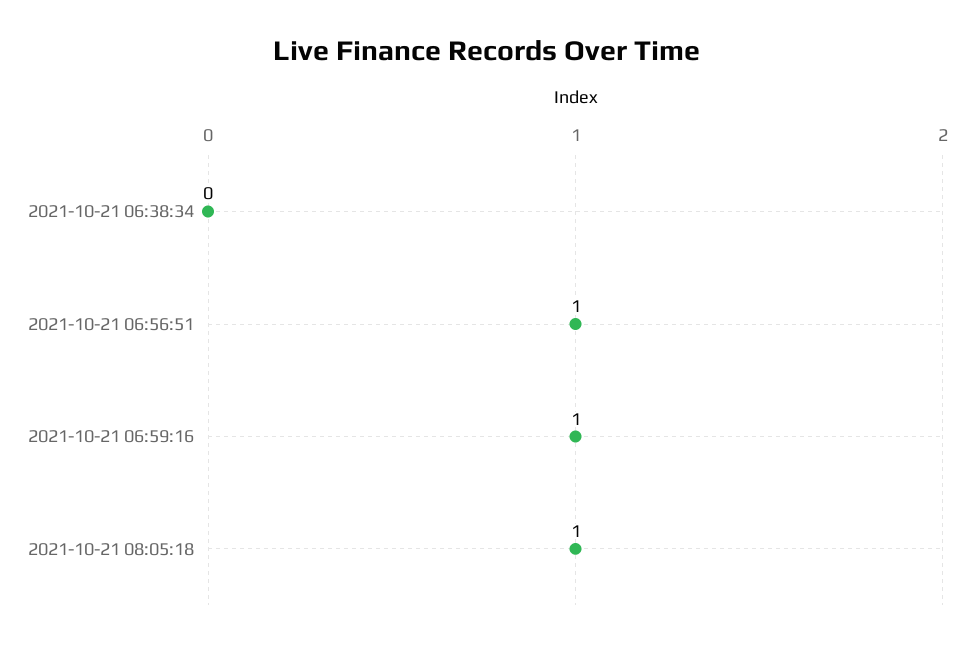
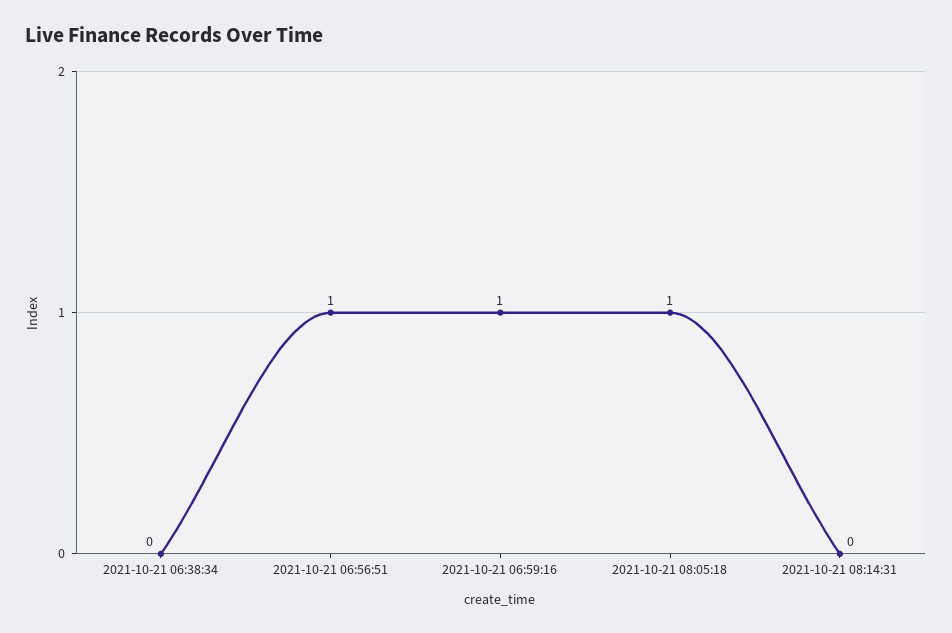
2021-10-21 08:14:31: none -> 0

